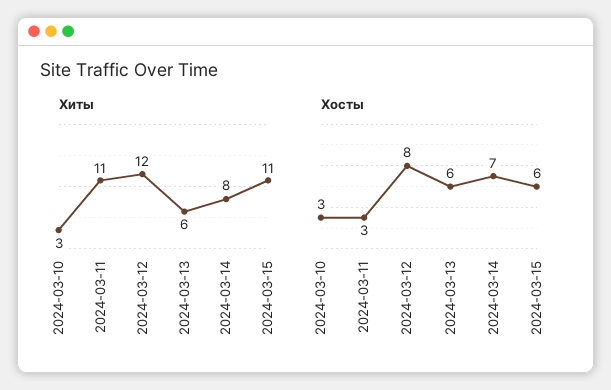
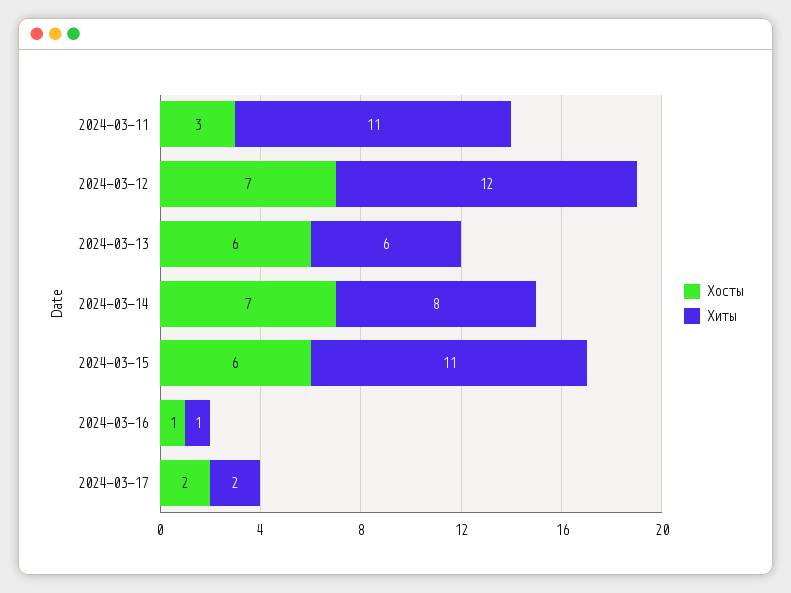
Хиты, 2024-03-10: 3 -> none
Хосты, 2024-03-10: 3 -> none
Хосты, 2024-03-12: 8 -> 7
Хосты, 2024-03-16: none -> 1
Хиты, 2024-03-16: none -> 1
Хосты, 2024-03-17: none -> 2
Хиты, 2024-03-17: none -> 2

